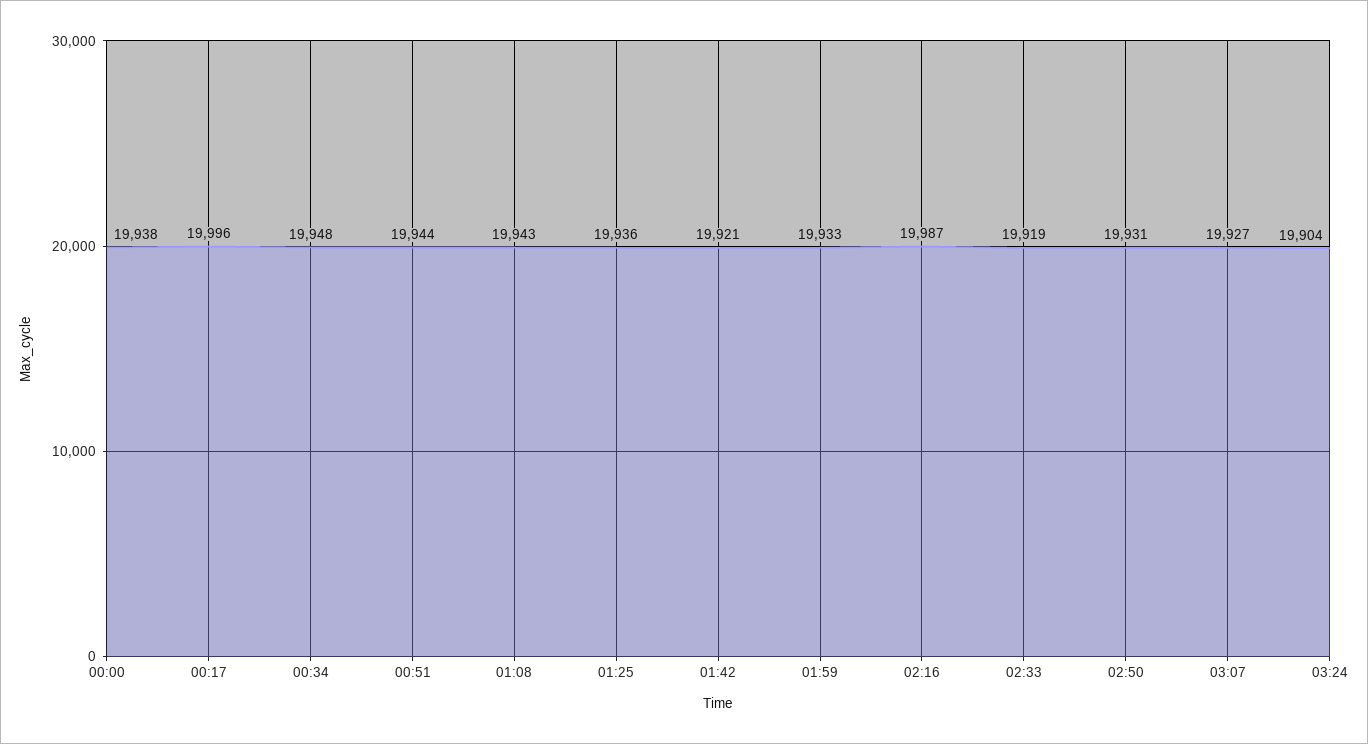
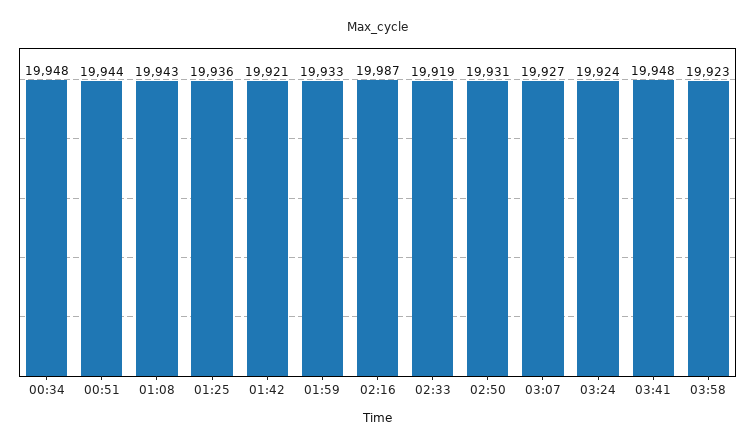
00:00: 19938 -> none
00:17: 19996 -> none
03:24: 19904 -> 19924
03:41: none -> 19948
03:58: none -> 19923

